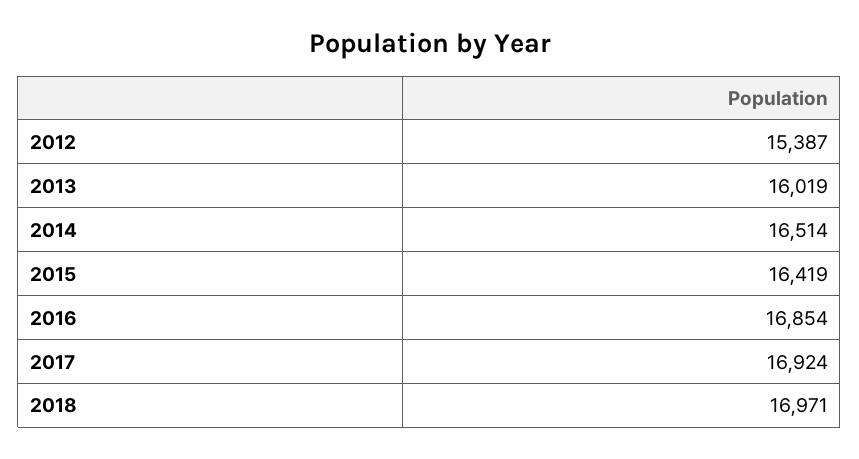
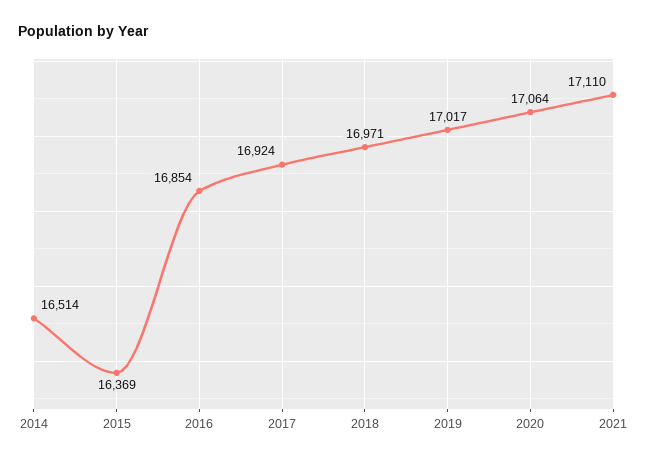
2012: 15387 -> none
2013: 16019 -> none
2015: 16419 -> 16369
2019: none -> 17017
2020: none -> 17064
2021: none -> 17110

